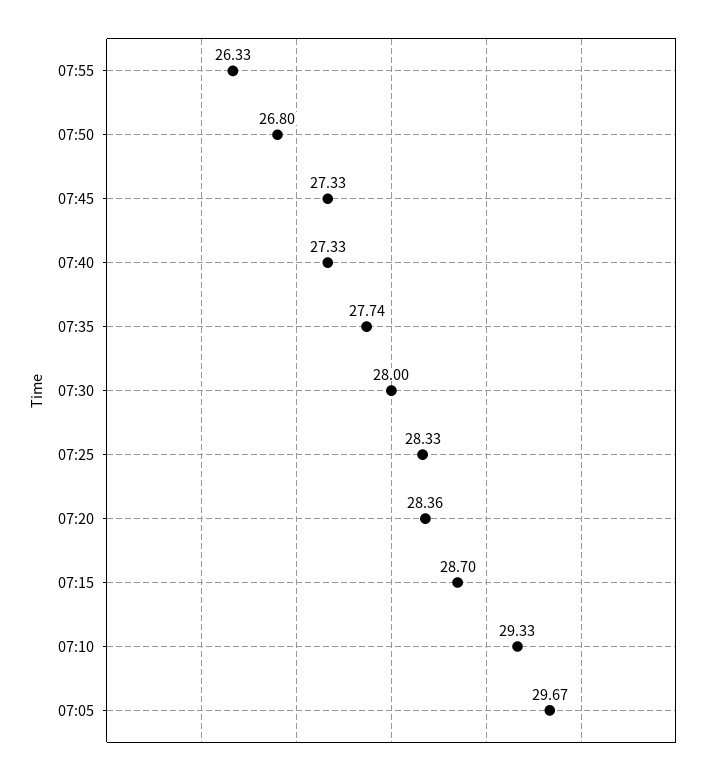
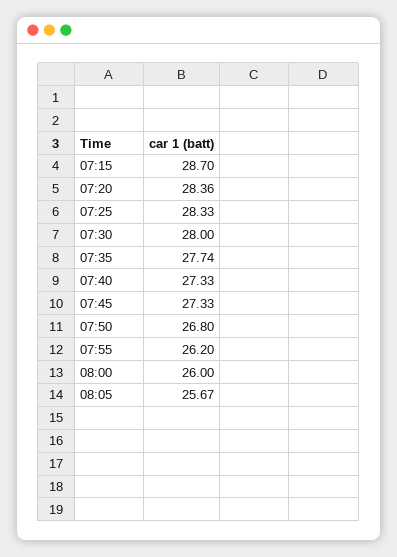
07:55: 26.33 -> 26.2
07:10: 29.33 -> none
07:05: 29.67 -> none
08:00: none -> 26
08:05: none -> 25.67

